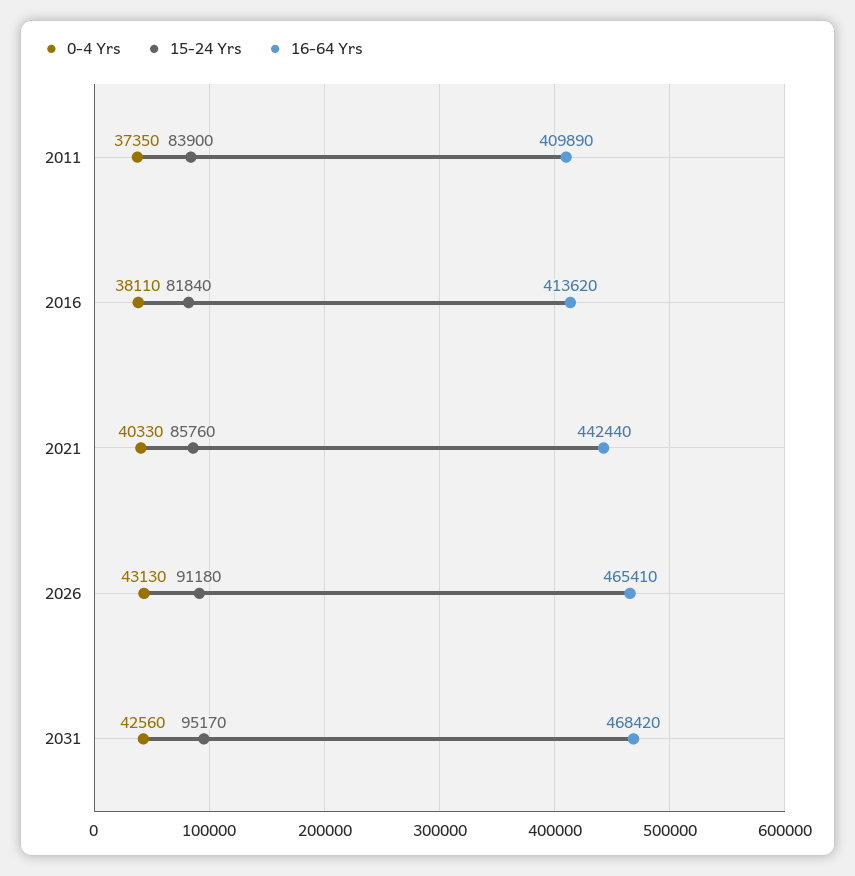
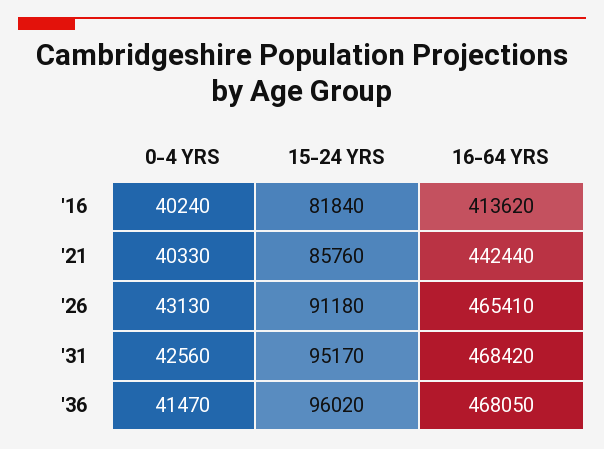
0-4 Yrs, 2011: 37350 -> none
15-24 Yrs, 2011: 83900 -> none
16-64 Yrs, 2011: 409890 -> none
0-4 Yrs, 2016: 38110 -> 40240
0-4 Yrs, '36: none -> 41470
15-24 Yrs, '36: none -> 96020
16-64 Yrs, '36: none -> 468050

